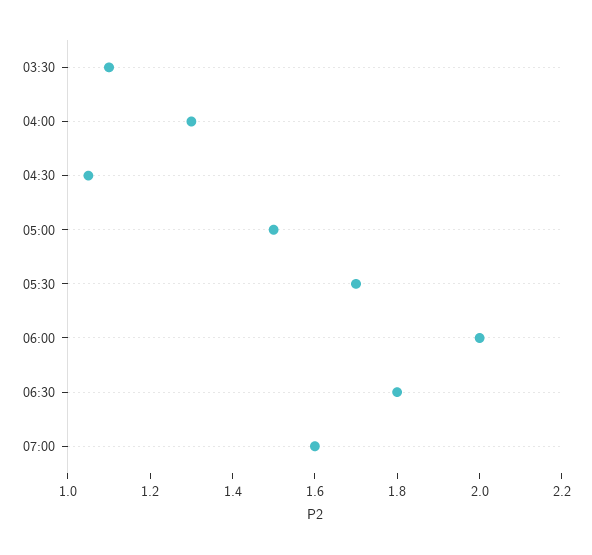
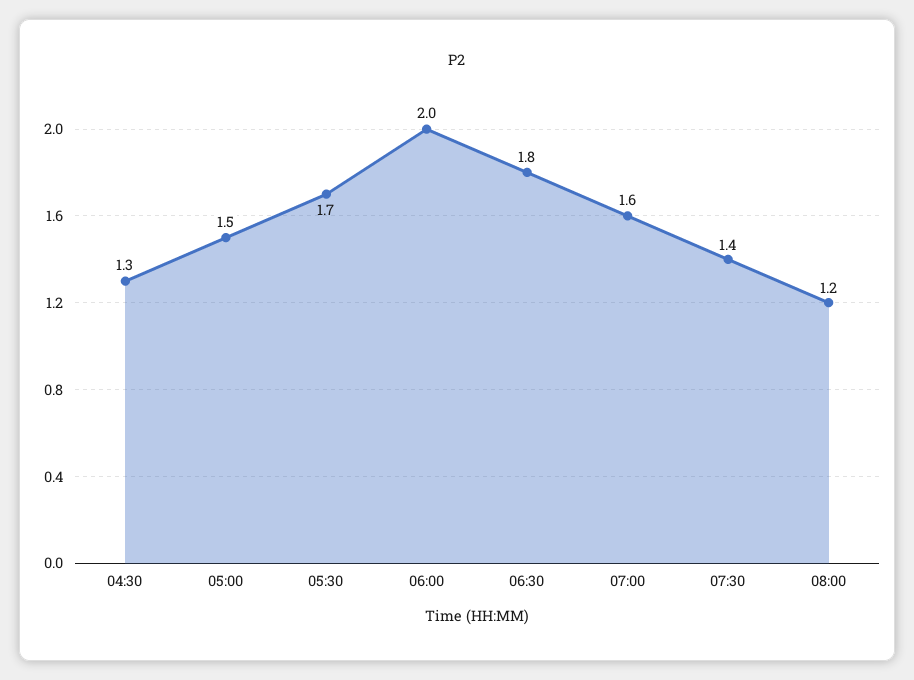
03:30: 1.1 -> none
04:00: 1.3 -> none
04:30: 1.05 -> 1.3
07:30: none -> 1.4
08:00: none -> 1.2

